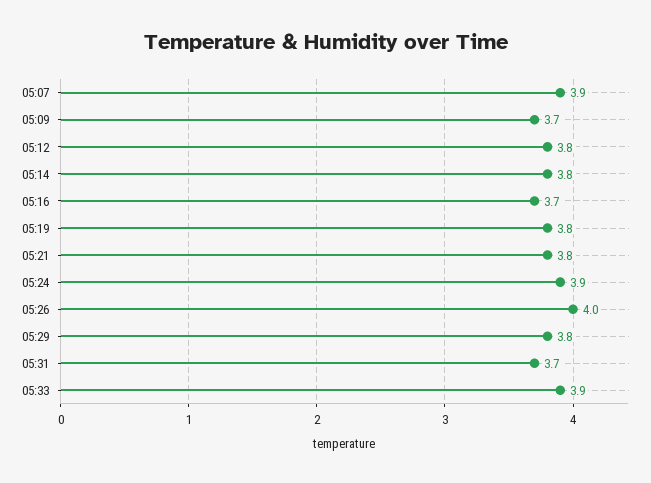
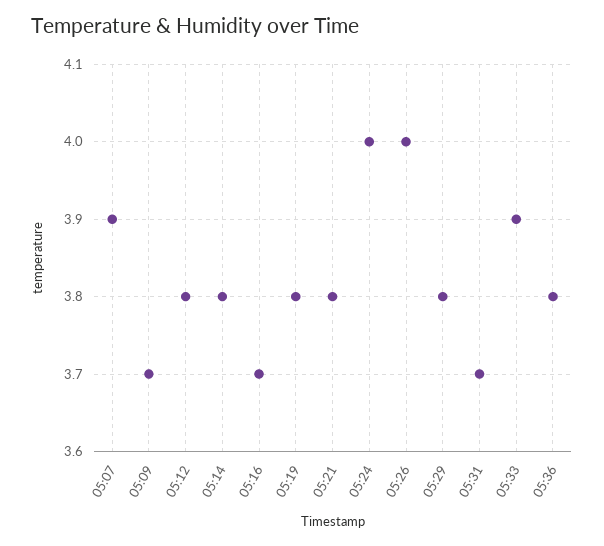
05:24: 3.9 -> 4
05:36: none -> 3.8

